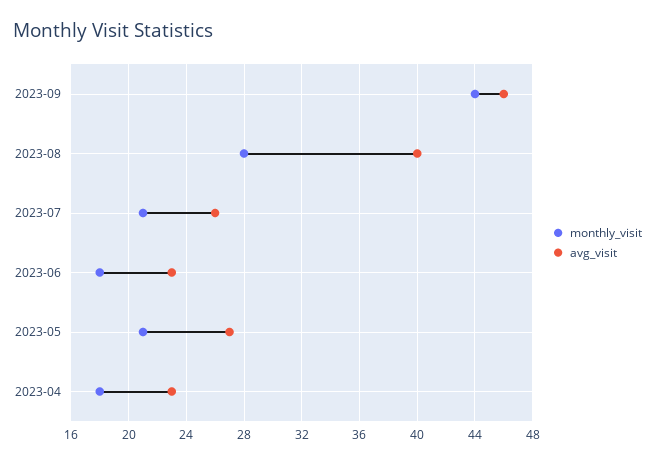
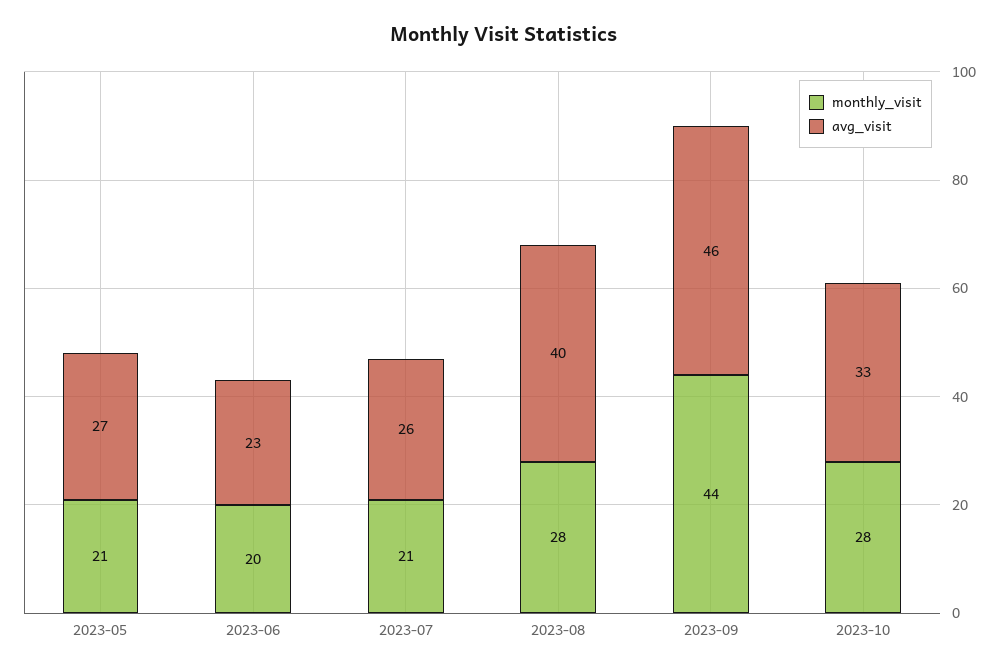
monthly_visit, 2023-06: 18 -> 20
monthly_visit, 2023-04: 18 -> none
avg_visit, 2023-04: 23 -> none
monthly_visit, 2023-10: none -> 28
avg_visit, 2023-10: none -> 33

